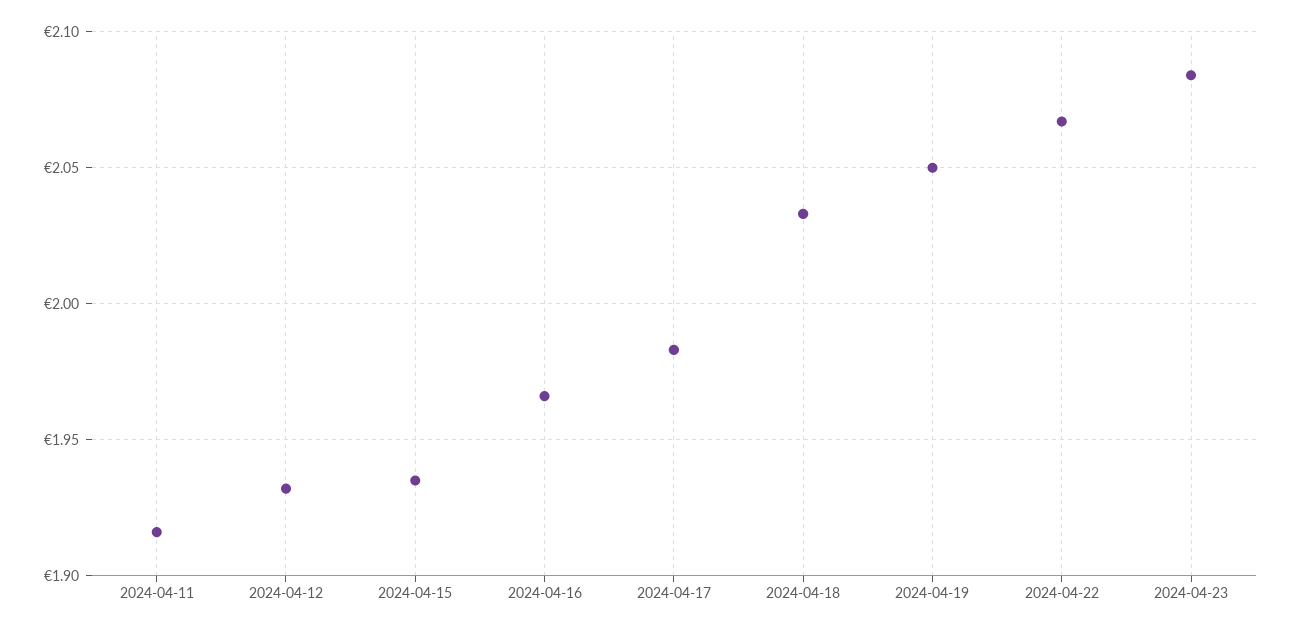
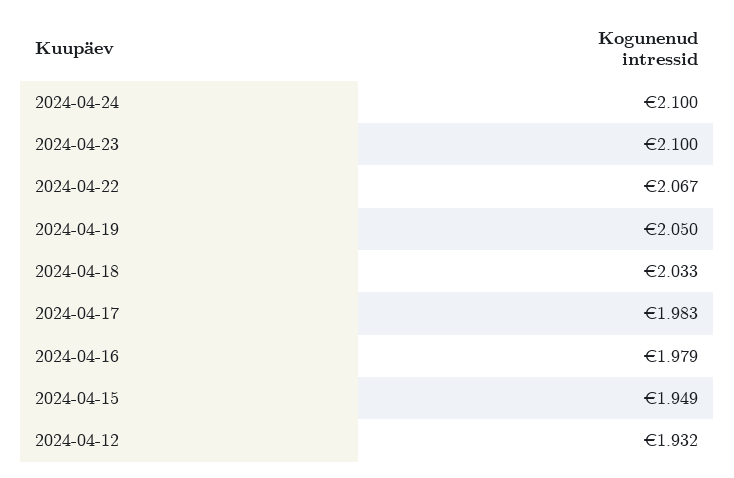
2024-04-11: 1.915 -> none
2024-04-15: 1.935 -> 1.949
2024-04-16: 1.965 -> 1.979
2024-04-23: 2.085 -> 2.1
2024-04-24: none -> 2.1

